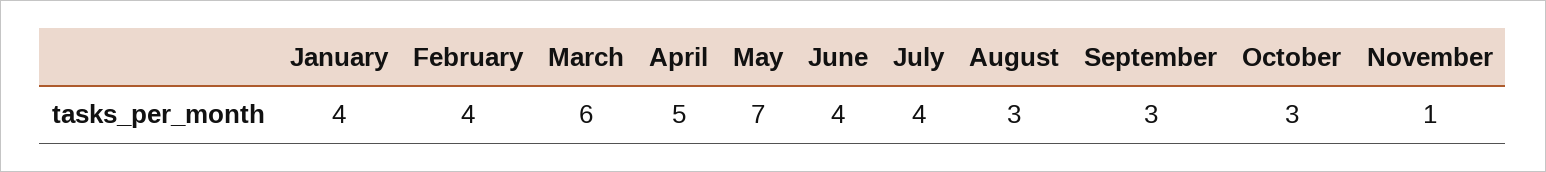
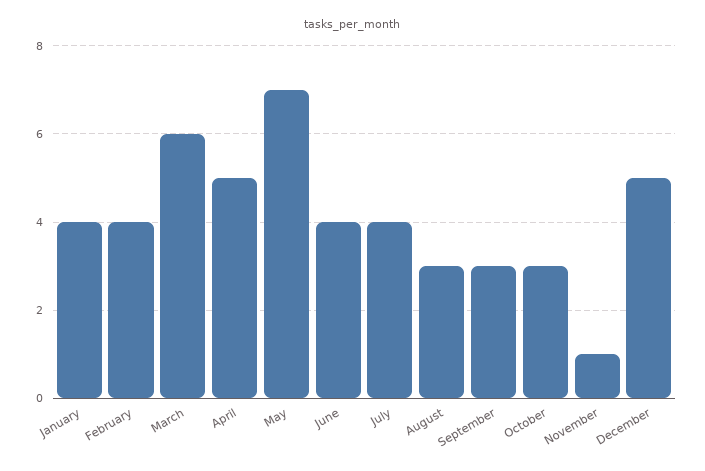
December: none -> 5

